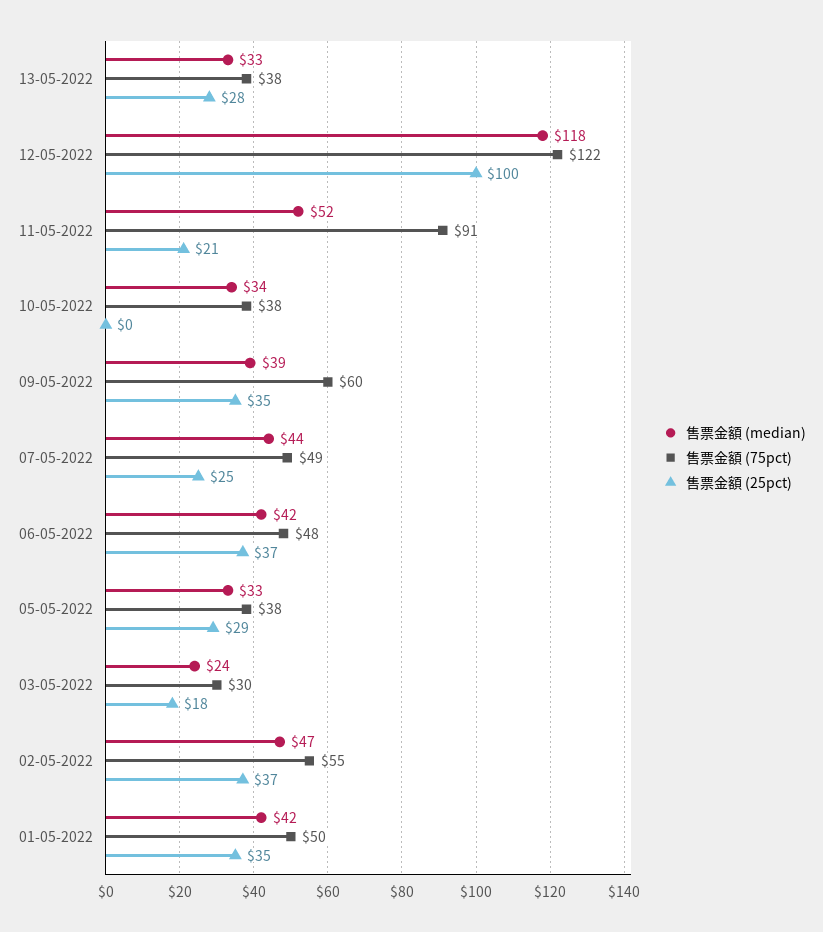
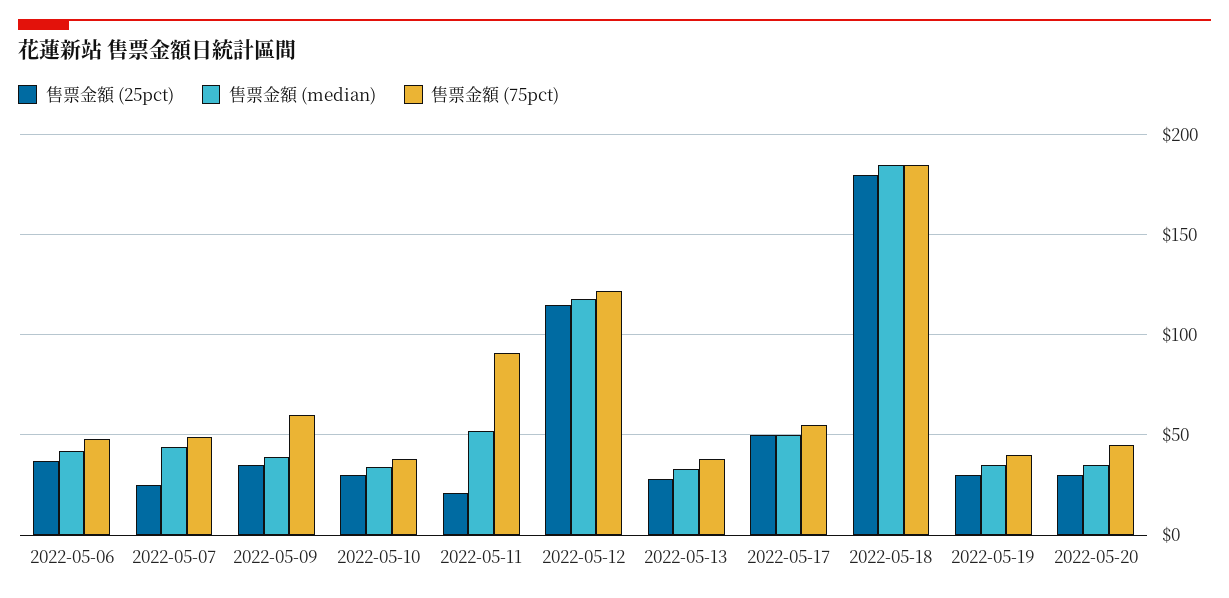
售票金額 (25pct), 12-05-2022: 100 -> 115
售票金額 (25pct), 10-05-2022: 0 -> 30
售票金額 (median), 05-05-2022: 33 -> none
售票金額 (75pct), 05-05-2022: 38 -> none
售票金額 (25pct), 05-05-2022: 29 -> none
售票金額 (median), 03-05-2022: 24 -> none
售票金額 (75pct), 03-05-2022: 30 -> none
售票金額 (25pct), 03-05-2022: 18 -> none
售票金額 (median), 02-05-2022: 47 -> none
售票金額 (75pct), 02-05-2022: 55 -> none
售票金額 (25pct), 02-05-2022: 37 -> none
售票金額 (median), 01-05-2022: 42 -> none
售票金額 (75pct), 01-05-2022: 50 -> none
售票金額 (25pct), 01-05-2022: 35 -> none
售票金額 (25pct), 2022-05-17: none -> 50
售票金額 (median), 2022-05-17: none -> 50
售票金額 (75pct), 2022-05-17: none -> 55
售票金額 (25pct), 2022-05-18: none -> 180
售票金額 (median), 2022-05-18: none -> 185
售票金額 (75pct), 2022-05-18: none -> 185
售票金額 (25pct), 2022-05-19: none -> 30
售票金額 (median), 2022-05-19: none -> 35
售票金額 (75pct), 2022-05-19: none -> 40
售票金額 (25pct), 2022-05-20: none -> 30
售票金額 (median), 2022-05-20: none -> 35
售票金額 (75pct), 2022-05-20: none -> 45

